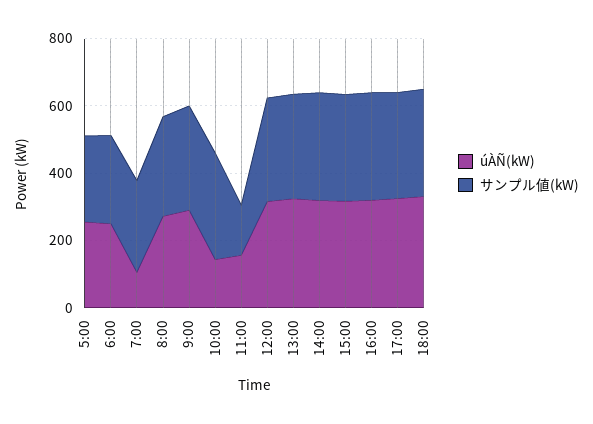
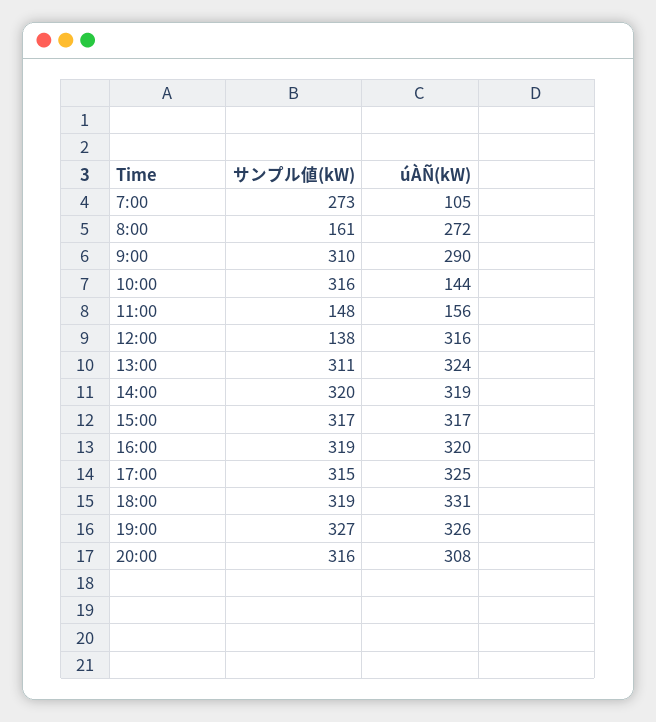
úÀÑ(kW), 5:00: 250 -> none
サンプル値(kW), 5:00: 250 -> none
úÀÑ(kW), 6:00: 250 -> none
サンプル値(kW), 6:00: 250 -> none
サンプル値(kW), 8:00: 300 -> 161
サンプル値(kW), 12:00: 300 -> 138
サンプル値(kW), 19:00: none -> 327
úÀÑ(kW), 19:00: none -> 326
サンプル値(kW), 20:00: none -> 316
úÀÑ(kW), 20:00: none -> 308

